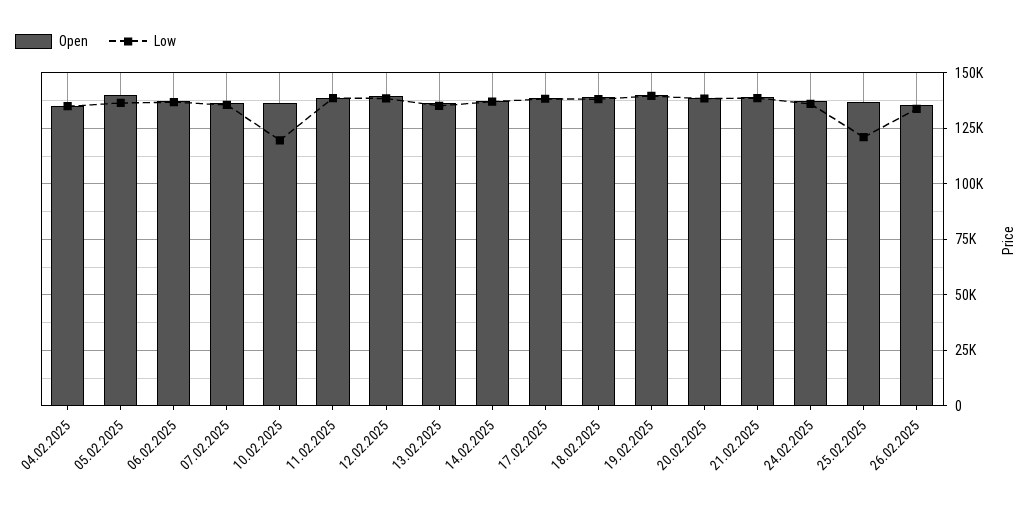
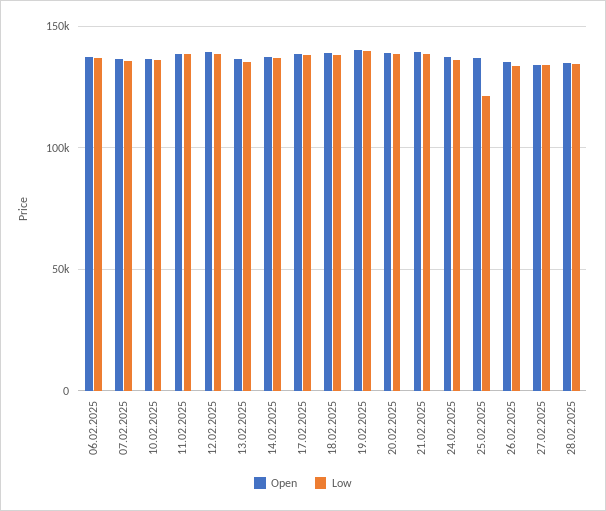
Open, 04.02.2025: 135000 -> none
Low, 04.02.2025: 135000 -> none
Open, 05.02.2025: 140000 -> none
Low, 05.02.2025: 135000 -> none
Low, 10.02.2025: 120000 -> 135000
Open, 27.02.2025: none -> 135000
Low, 27.02.2025: none -> 135000
Open, 28.02.2025: none -> 135000
Low, 28.02.2025: none -> 135000

